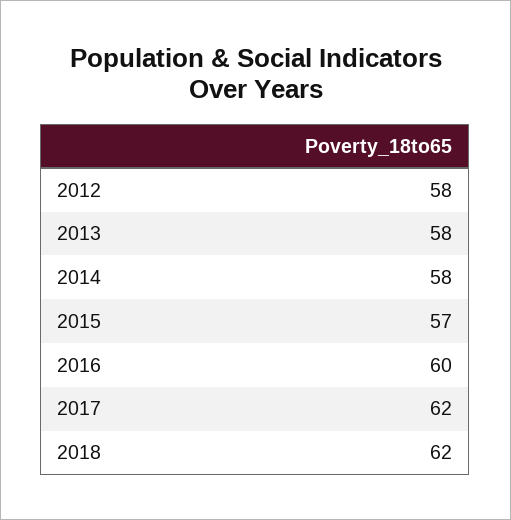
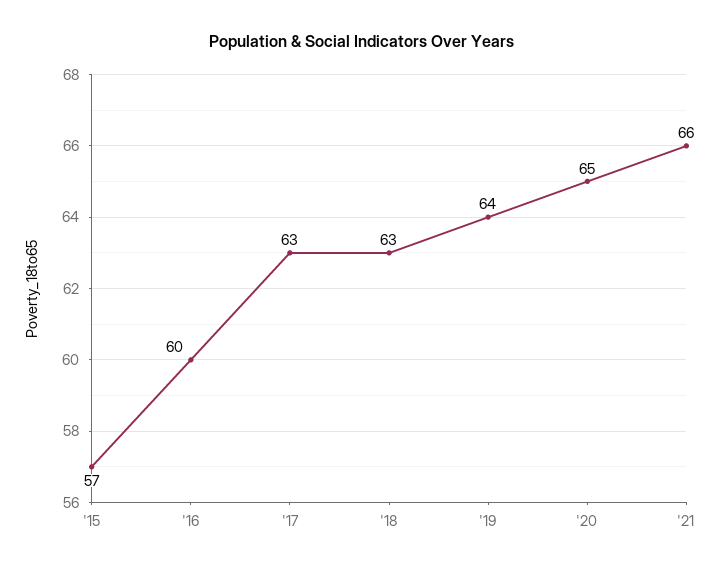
2012: 58 -> none
2013: 58 -> none
2014: 58 -> none
2017: 62 -> 63
2018: 62 -> 63
'19: none -> 64
'20: none -> 65
'21: none -> 66

